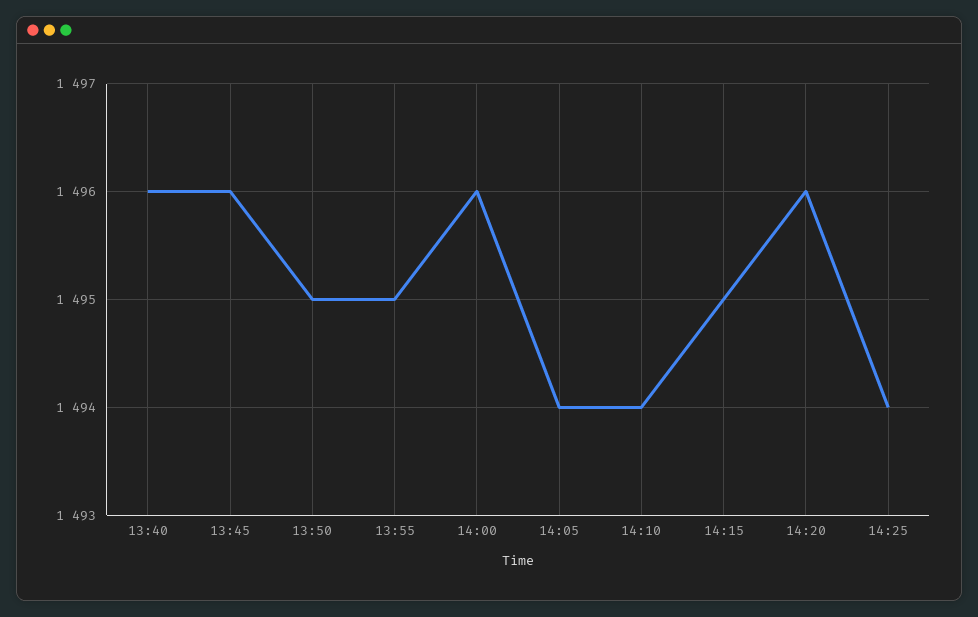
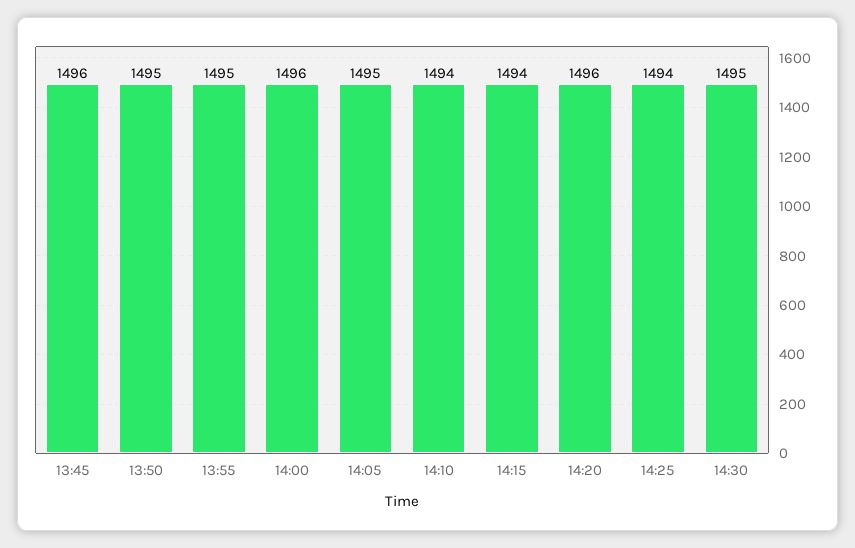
13:40: 1496 -> none
14:05: 1494 -> 1495
14:15: 1495 -> 1494
14:30: none -> 1495

